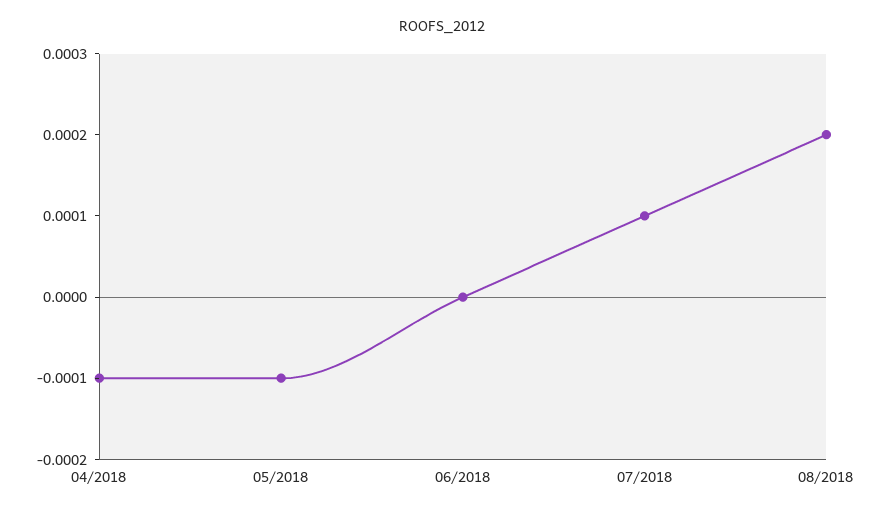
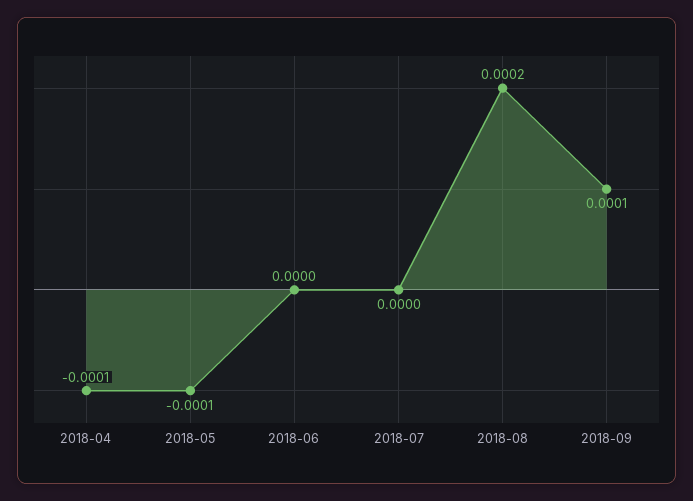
07/2018: 0.0001 -> 0
2018-09: none -> 0.0001

